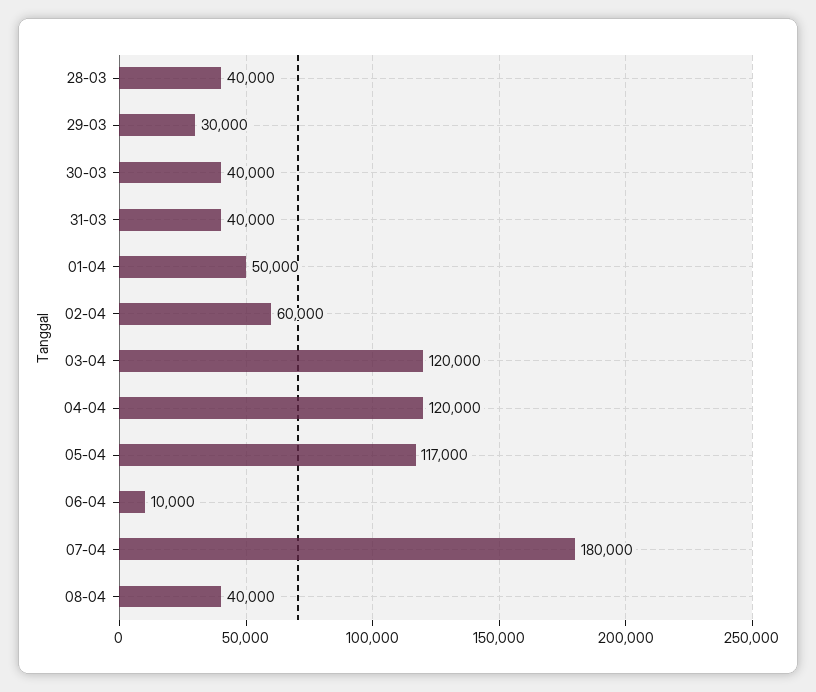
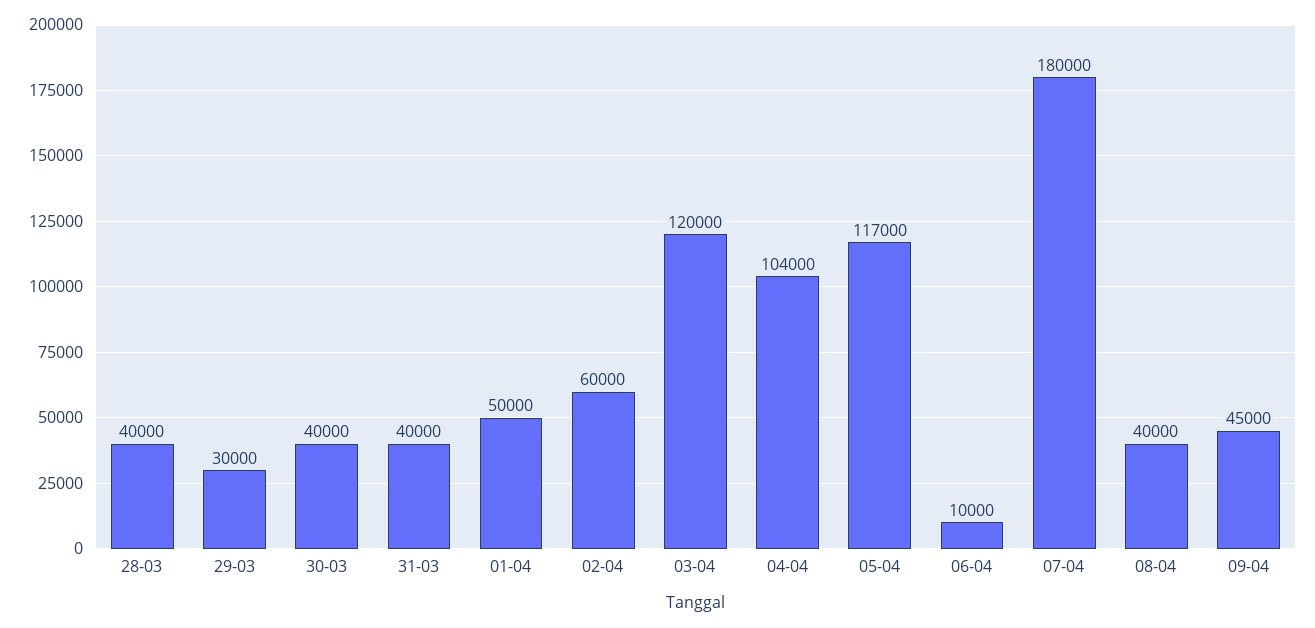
04-04: 120000 -> 104000
09-04: none -> 45000

